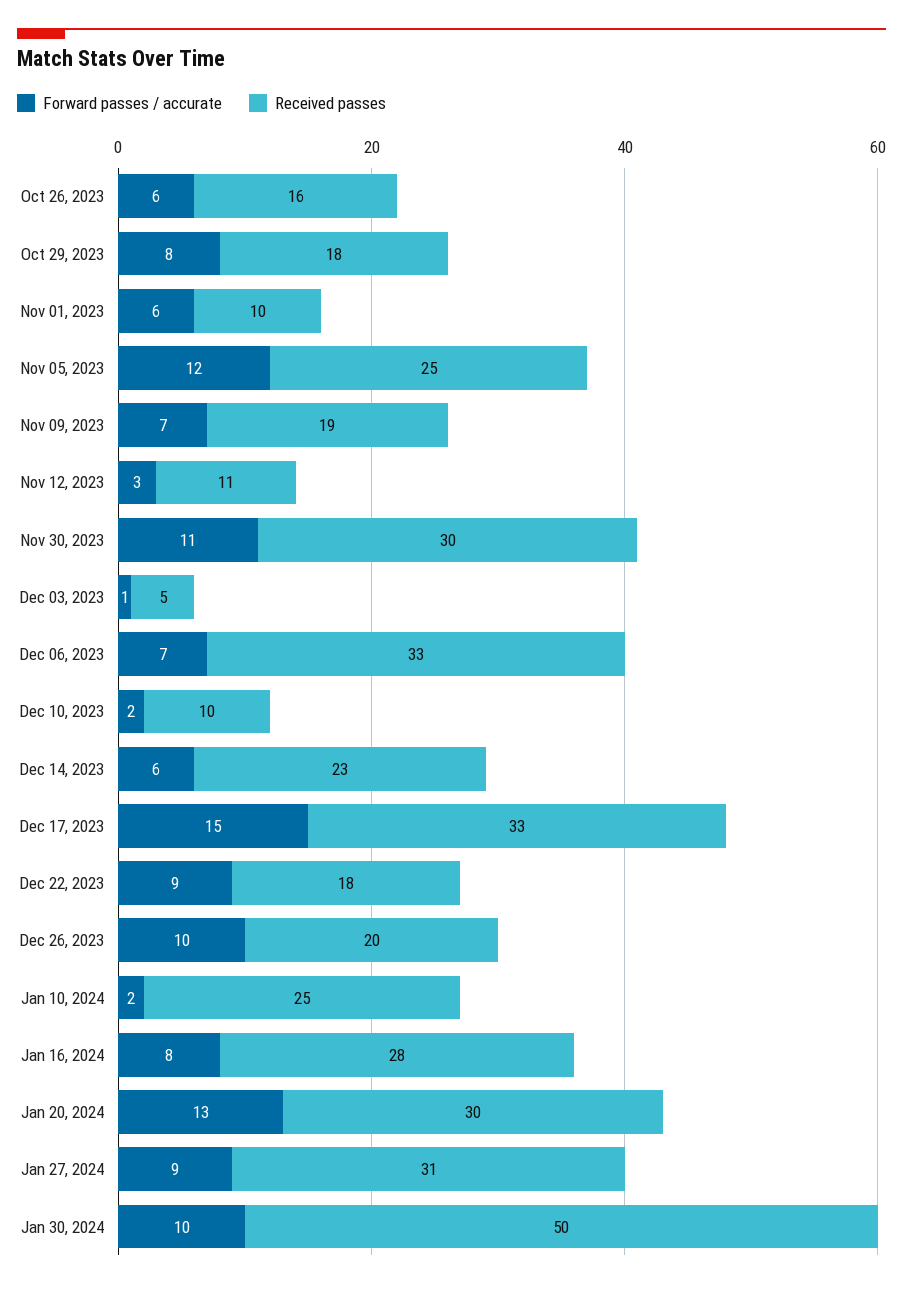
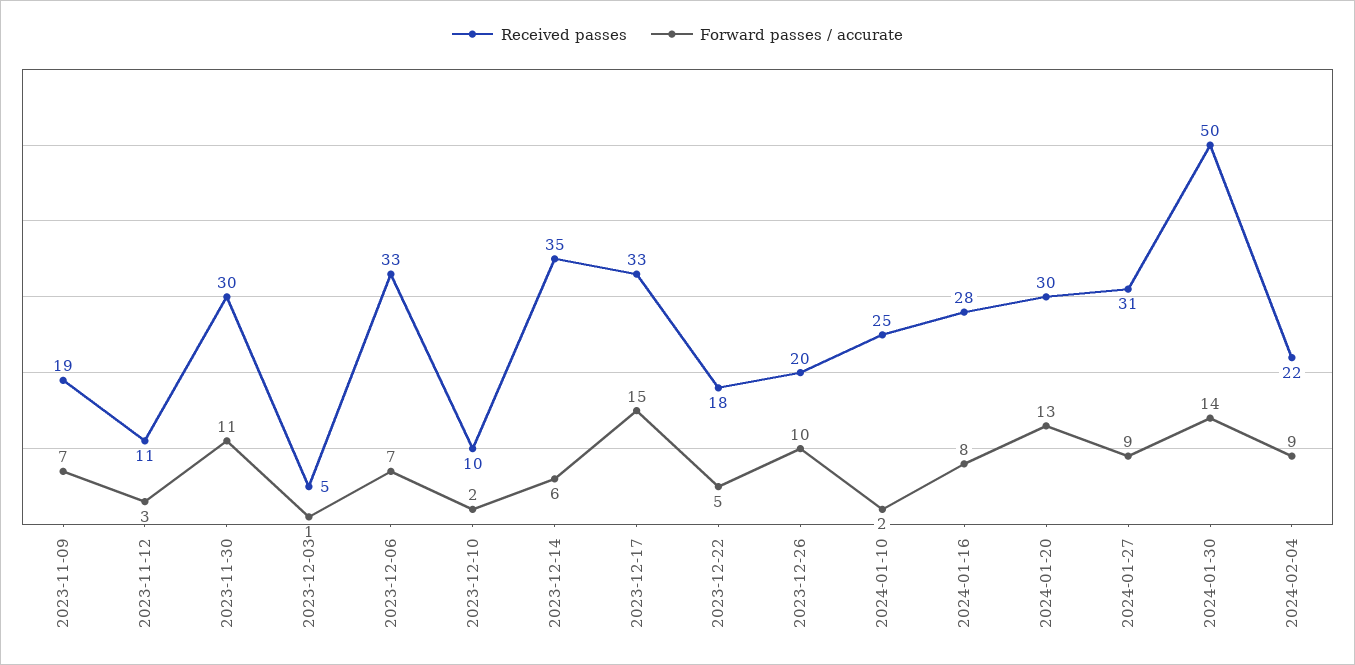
Forward passes / accurate, Oct 26, 2023: 6 -> none
Received passes, Oct 26, 2023: 16 -> none
Forward passes / accurate, Oct 29, 2023: 8 -> none
Received passes, Oct 29, 2023: 18 -> none
Forward passes / accurate, Nov 01, 2023: 6 -> none
Received passes, Nov 01, 2023: 10 -> none
Forward passes / accurate, Nov 05, 2023: 12 -> none
Received passes, Nov 05, 2023: 25 -> none
Received passes, Dec 14, 2023: 23 -> 35
Forward passes / accurate, Dec 22, 2023: 9 -> 5
Forward passes / accurate, Jan 30, 2024: 10 -> 14
Received passes, 2024-02-04: none -> 22
Forward passes / accurate, 2024-02-04: none -> 9

